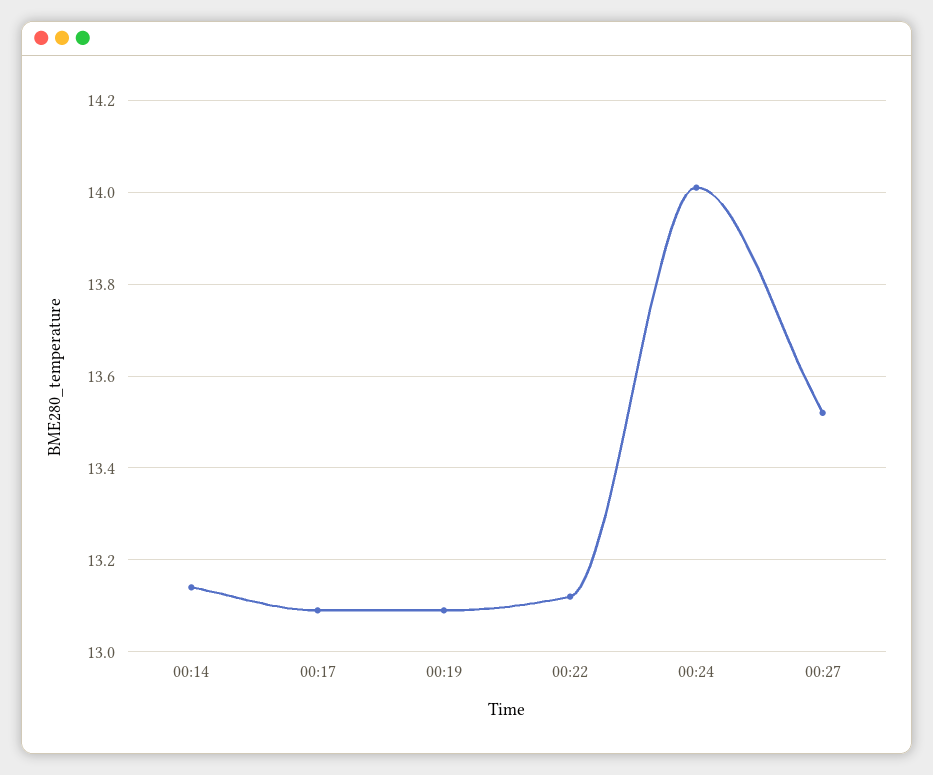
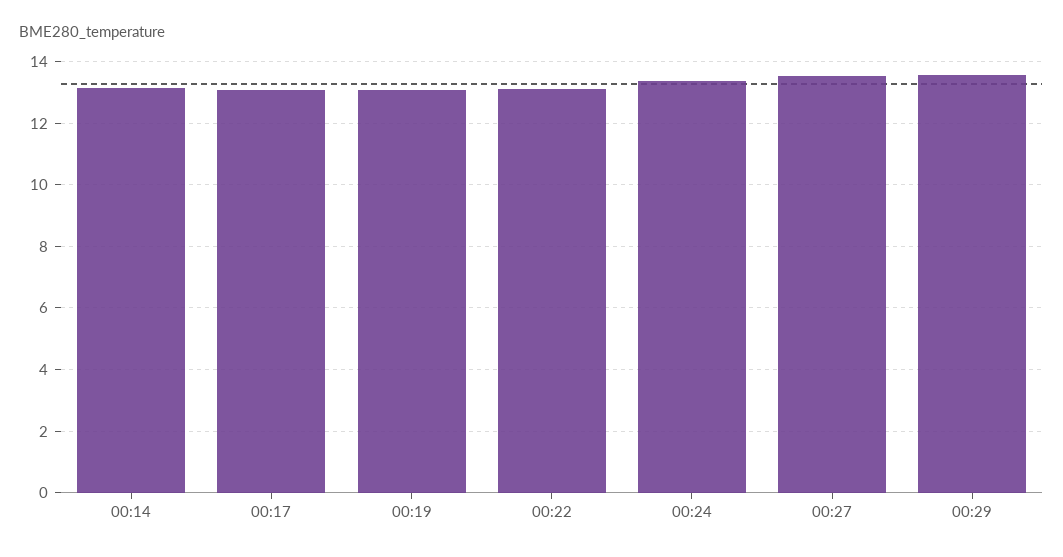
00:24: 14 -> 13.4
00:29: none -> 13.6

